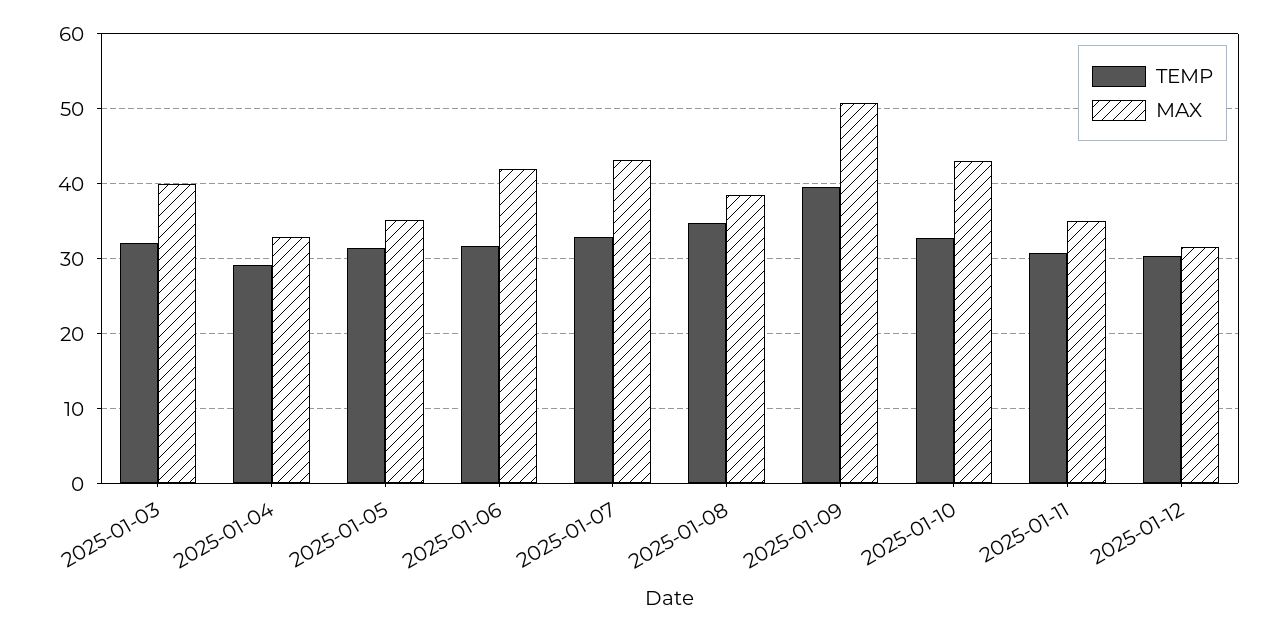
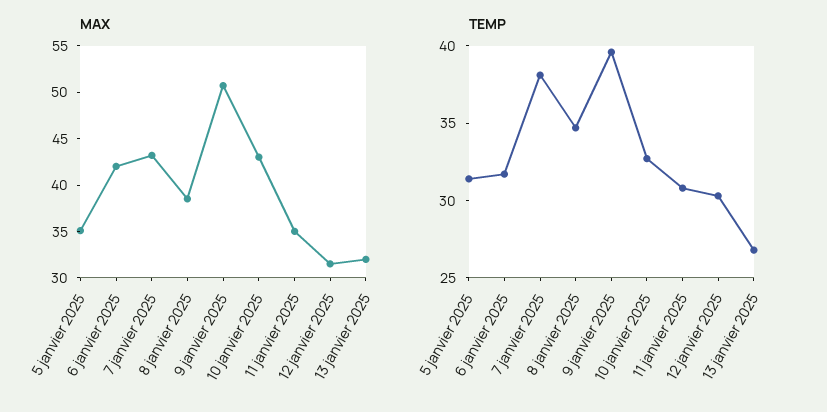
TEMP, 2025-01-03: 32 -> none
MAX, 2025-01-03: 40 -> none
TEMP, 2025-01-04: 29 -> none
MAX, 2025-01-04: 33 -> none
TEMP, 2025-01-07: 33 -> 38
MAX, 13 janvier 2025: none -> 32
TEMP, 13 janvier 2025: none -> 27

